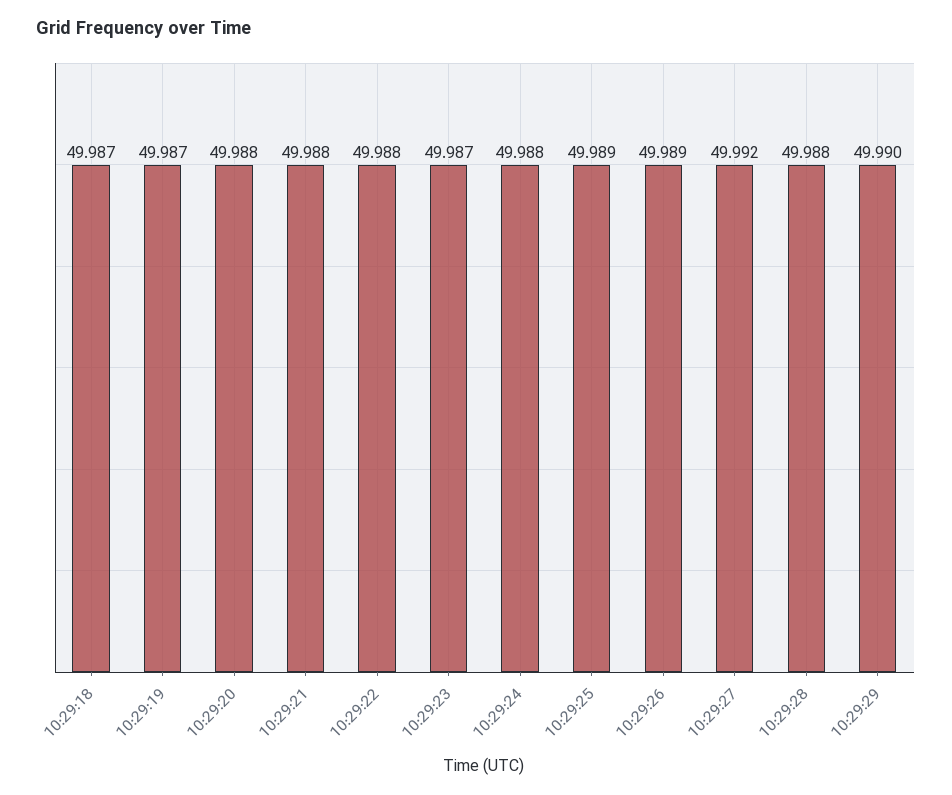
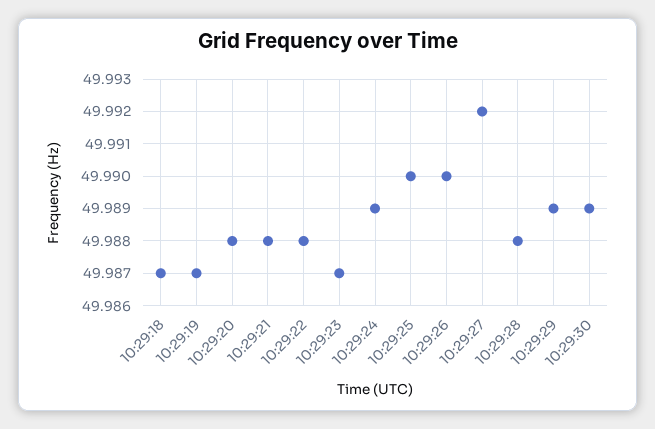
10:29:24: 49.988 -> 49.989
10:29:25: 49.989 -> 49.99
10:29:26: 49.989 -> 49.99
10:29:29: 49.99 -> 49.989
10:29:30: none -> 49.989

